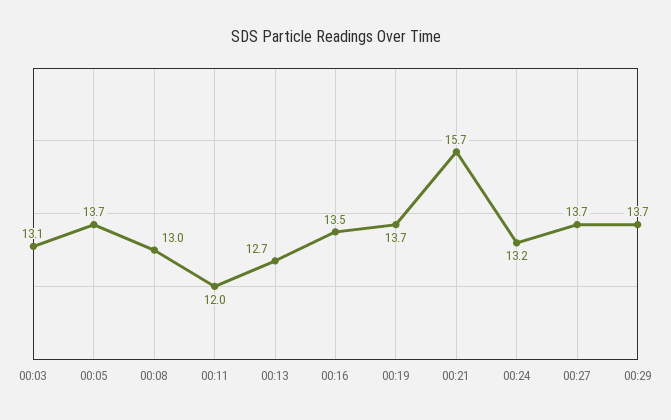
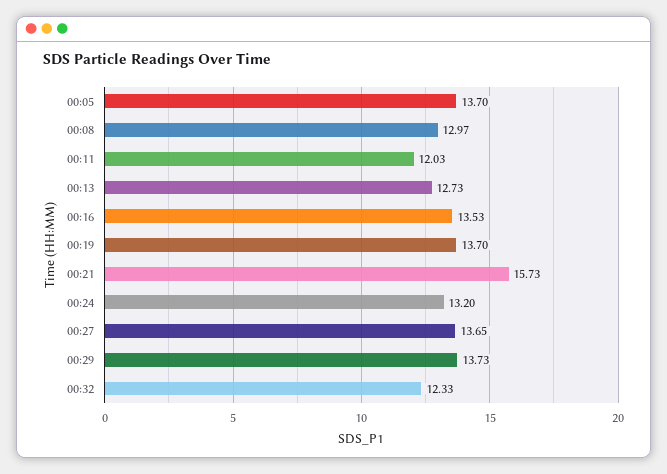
00:03: 13.1 -> none
00:32: none -> 12.33

